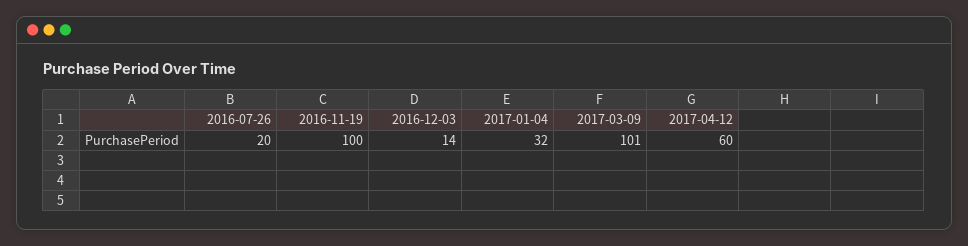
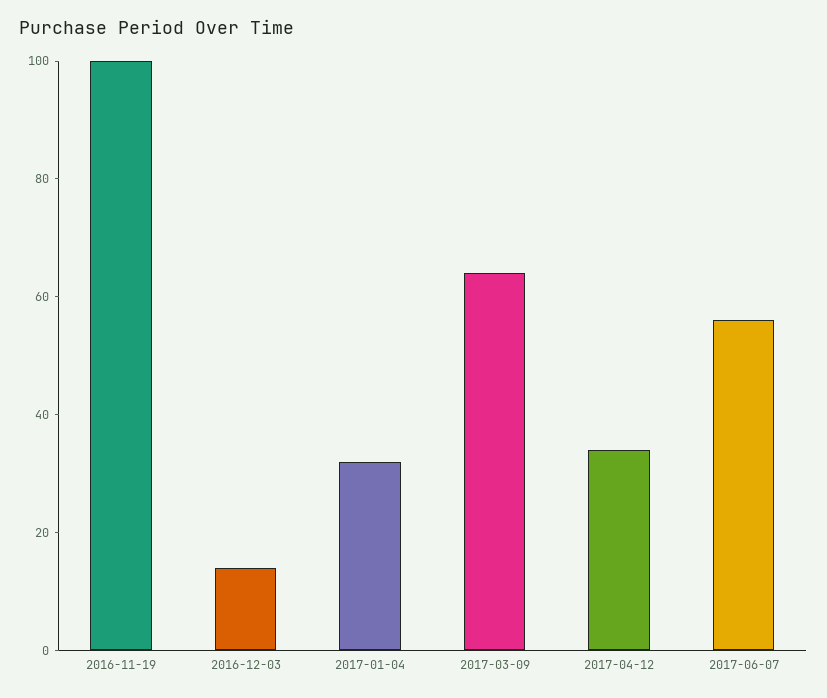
2016-07-26: 20 -> none
2017-03-09: 101 -> 65
2017-04-12: 60 -> 35
2017-06-07: none -> 55

